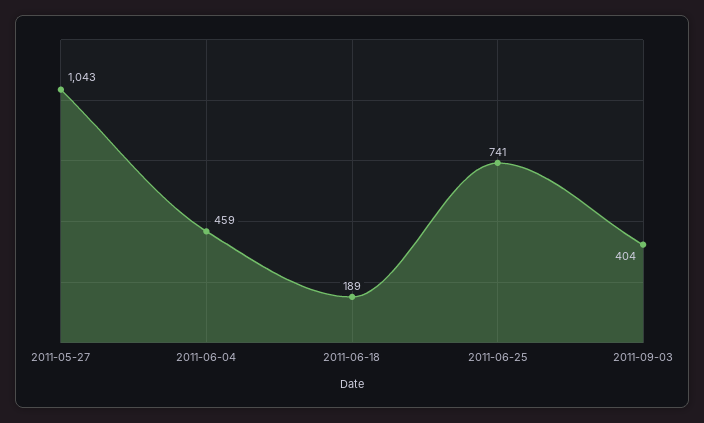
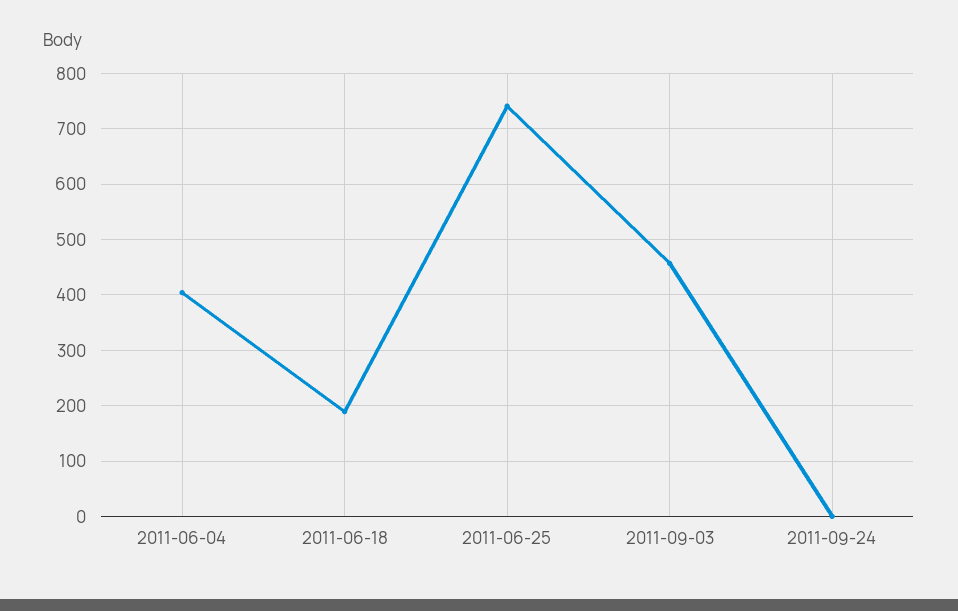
2011-05-27: 1043 -> none
2011-06-04: 459 -> 400
2011-09-03: 404 -> 460
2011-09-24: none -> 0

